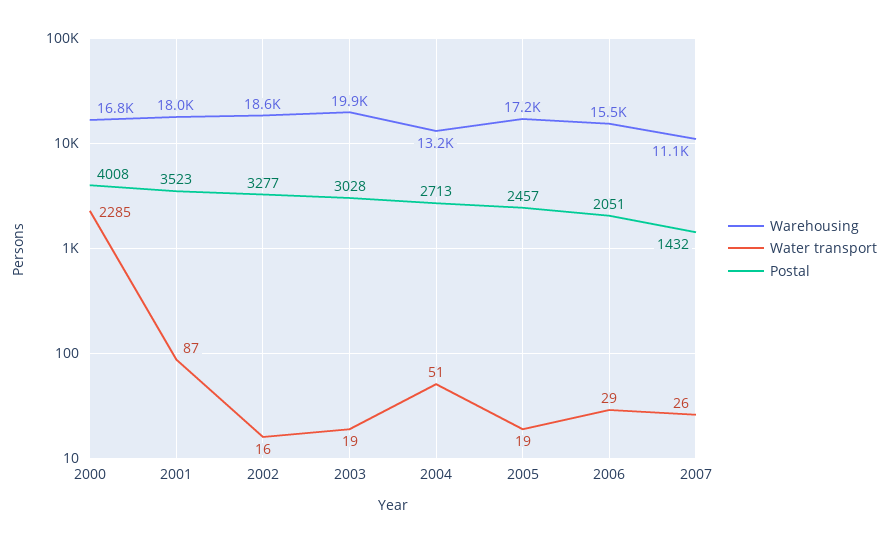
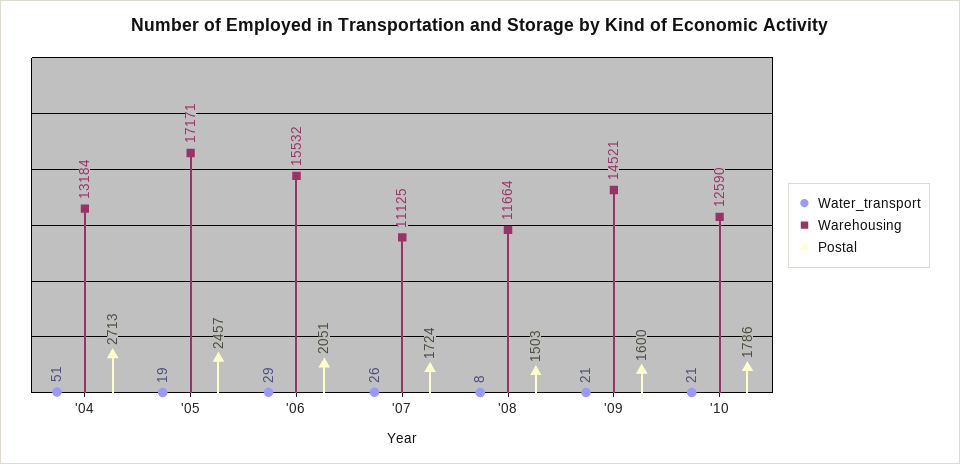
Warehousing, 2000: 16800 -> none
Water transport, 2000: 2285 -> none
Postal, 2000: 4008 -> none
Warehousing, 2001: 18000 -> none
Water transport, 2001: 87 -> none
Postal, 2001: 3523 -> none
Warehousing, 2002: 18600 -> none
Water transport, 2002: 16 -> none
Postal, 2002: 3277 -> none
Warehousing, 2003: 19900 -> none
Water transport, 2003: 19 -> none
Postal, 2003: 3028 -> none
Postal, 2007: 1432 -> 1724
Water transport, '08: none -> 8
Warehousing, '08: none -> 11664
Postal, '08: none -> 1503
Water transport, '09: none -> 21
Warehousing, '09: none -> 14521
Postal, '09: none -> 1600
Water transport, '10: none -> 21
Warehousing, '10: none -> 12590
Postal, '10: none -> 1786

